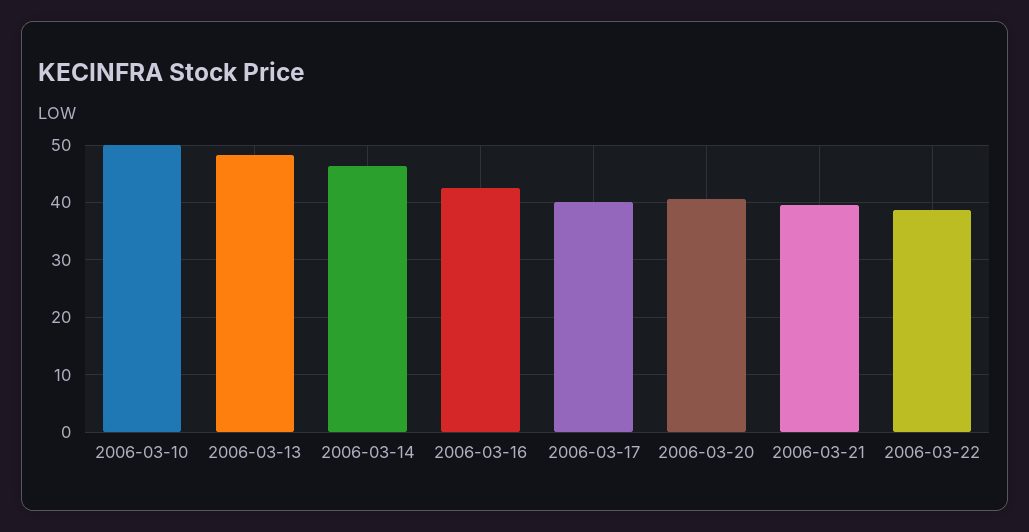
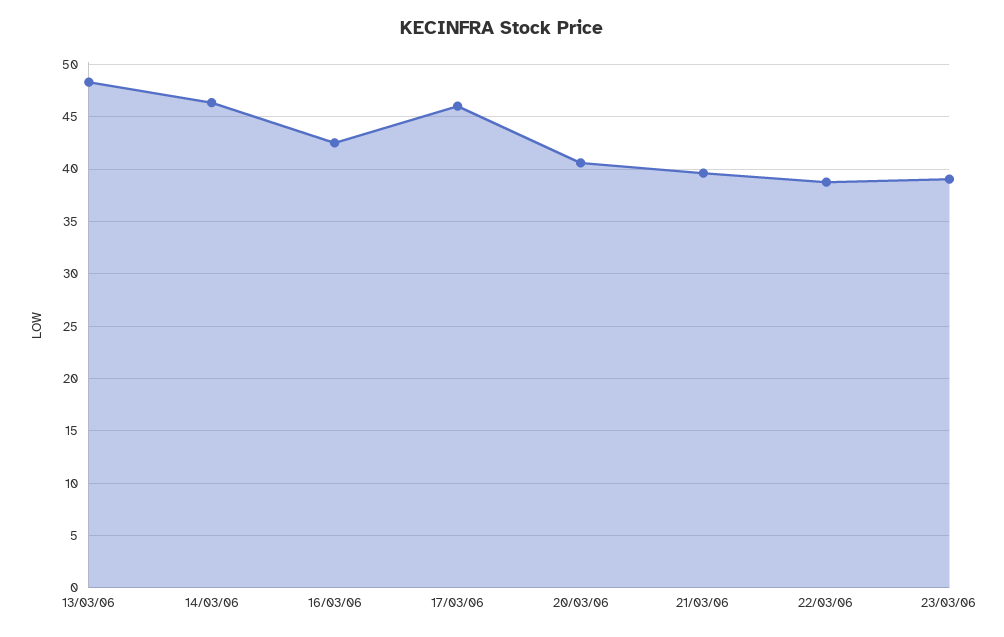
2006-03-10: 50 -> none
2006-03-17: 40 -> 46
23/03/06: none -> 39

